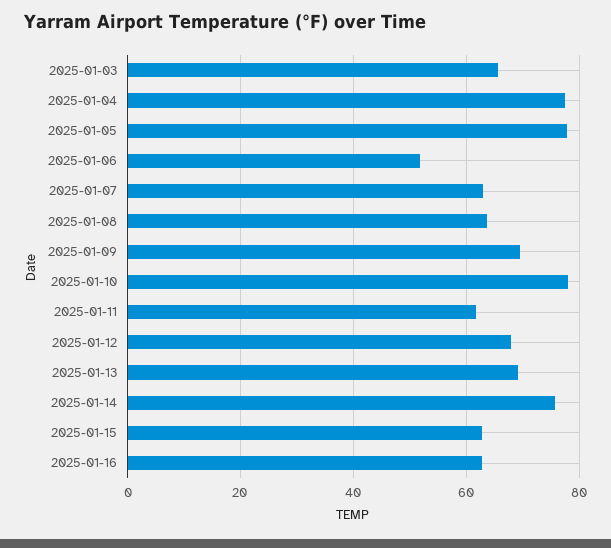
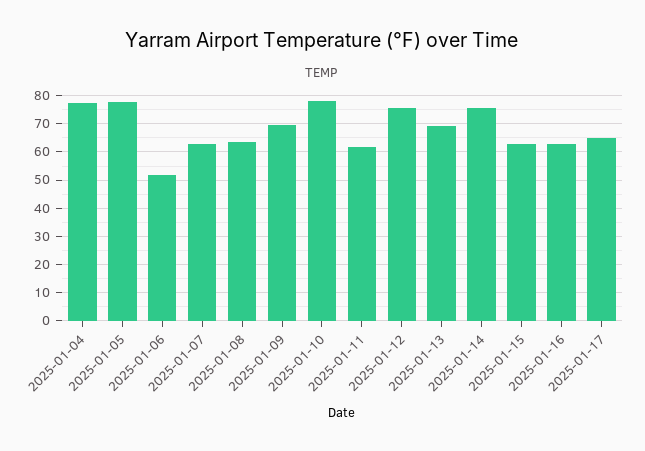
2025-01-03: 66 -> none
2025-01-12: 68 -> 75
2025-01-17: none -> 65

